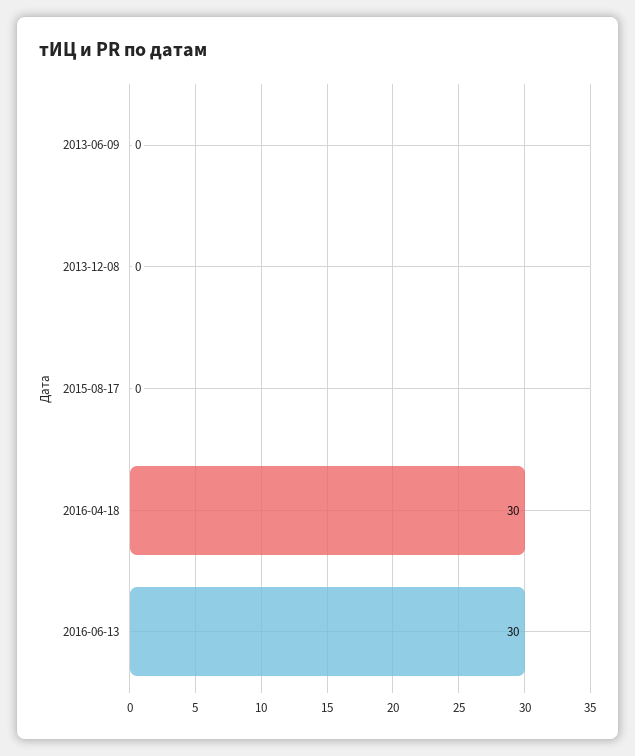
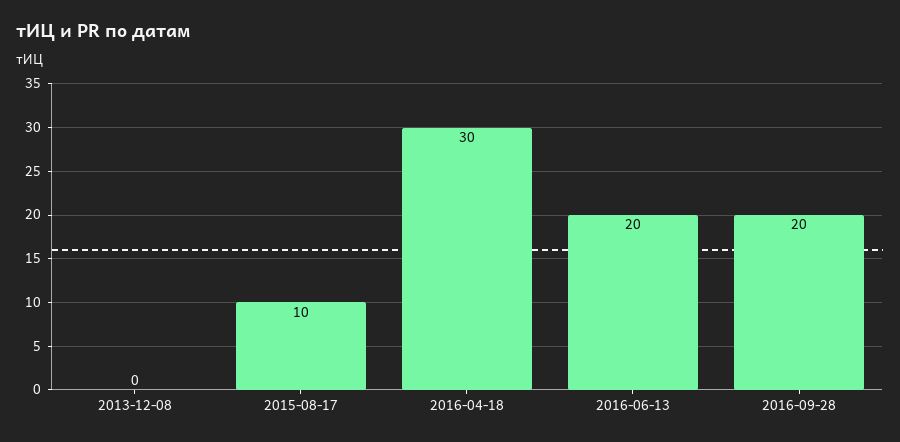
2013-06-09: 0 -> none
2015-08-17: 0 -> 10
2016-06-13: 30 -> 20
2016-09-28: none -> 20

